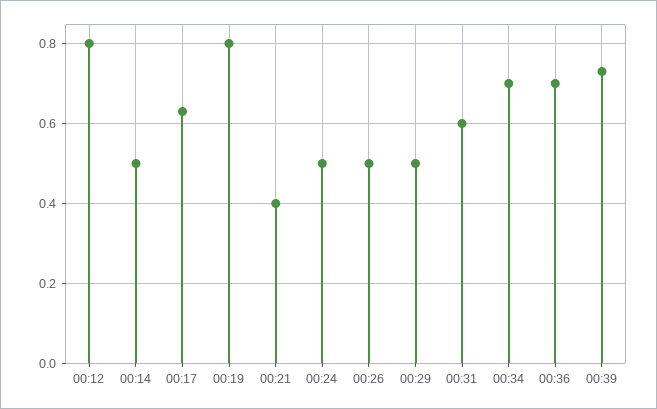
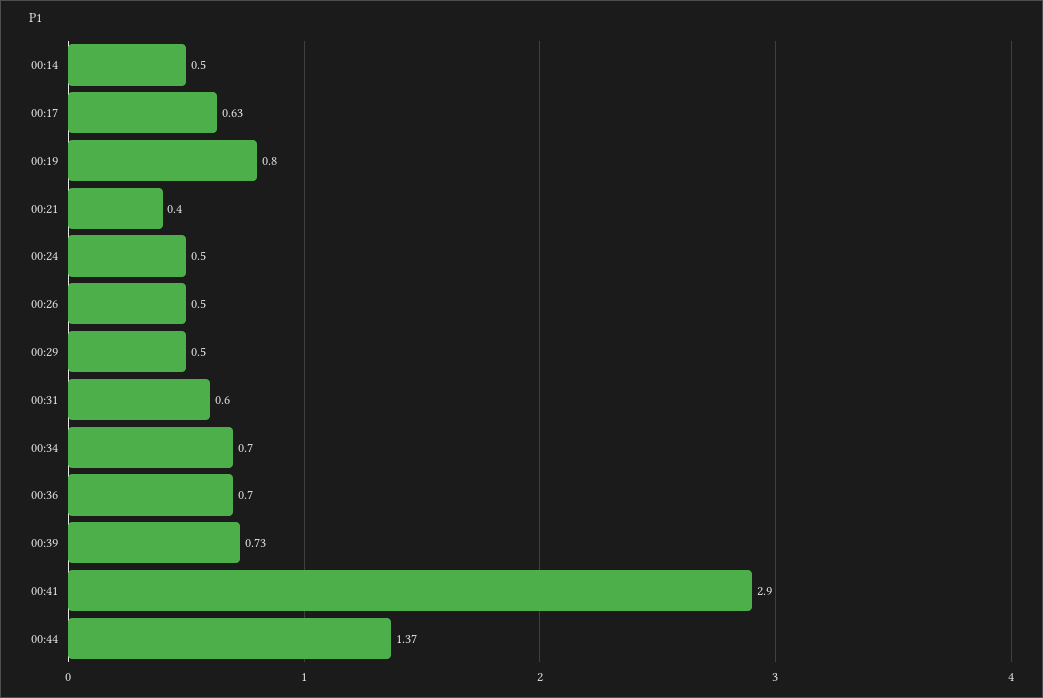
00:12: 0.8 -> none
00:41: none -> 2.9
00:44: none -> 1.37

